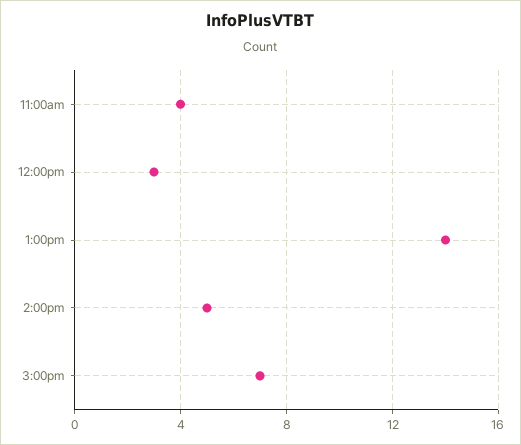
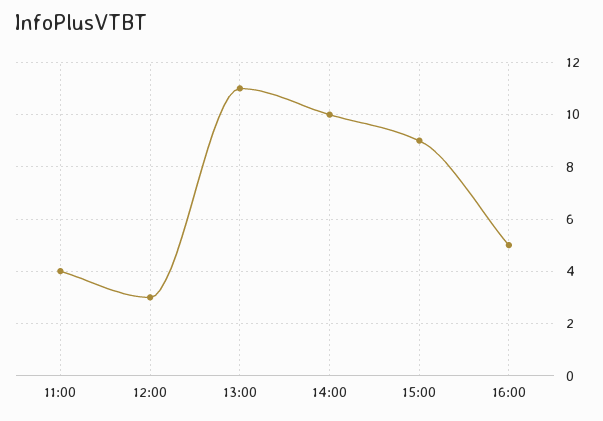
1:00pm: 14 -> 11
2:00pm: 5 -> 10
3:00pm: 7 -> 9
16:00: none -> 5

